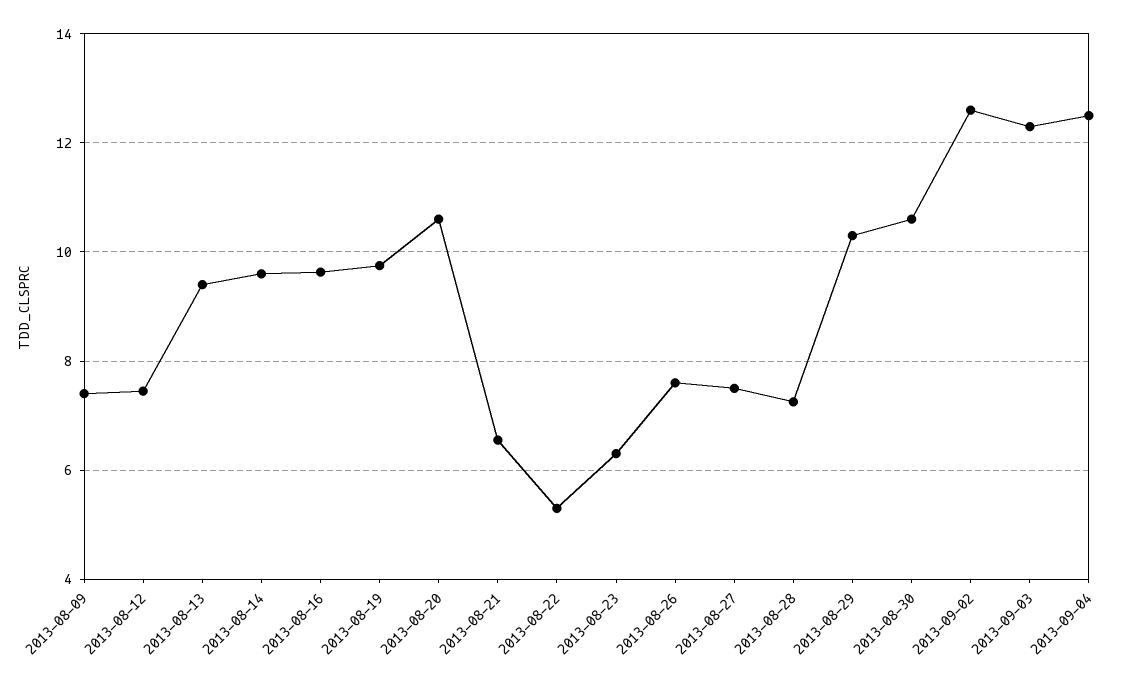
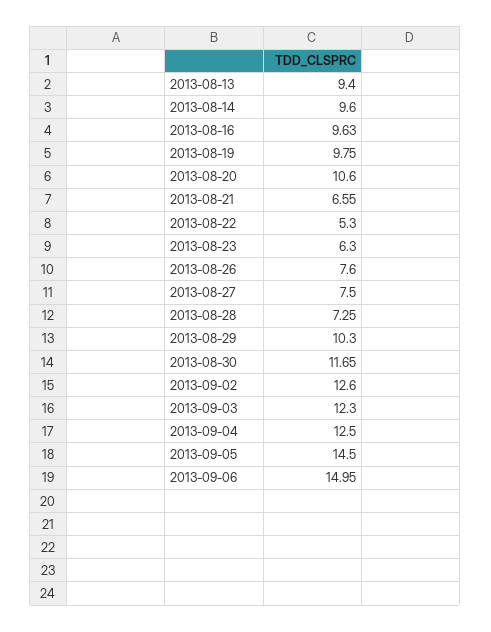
2013-08-09: 7.4 -> none
2013-08-12: 7.4 -> none
2013-08-30: 10.6 -> 11.65
2013-09-05: none -> 14.5
2013-09-06: none -> 14.95

